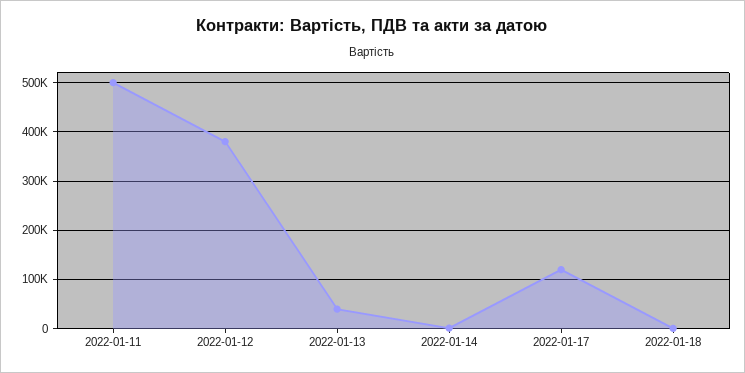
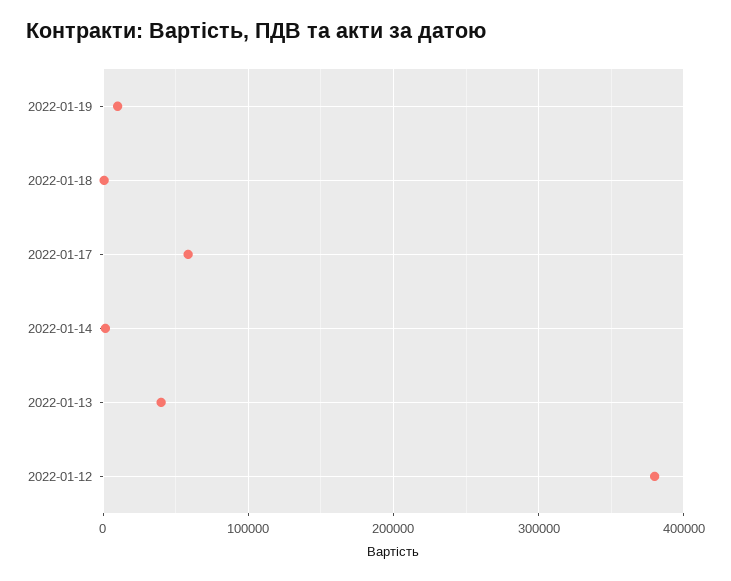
2022-01-11: 500000 -> none
2022-01-17: 120000 -> 60000
2022-01-19: none -> 10000

